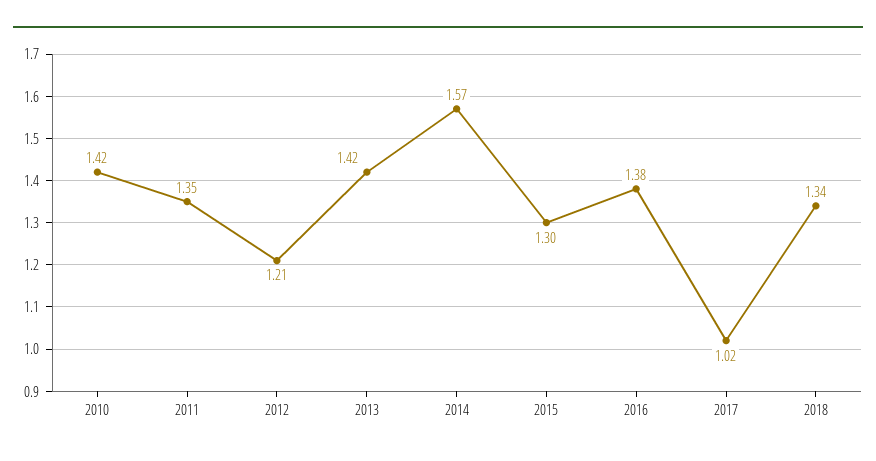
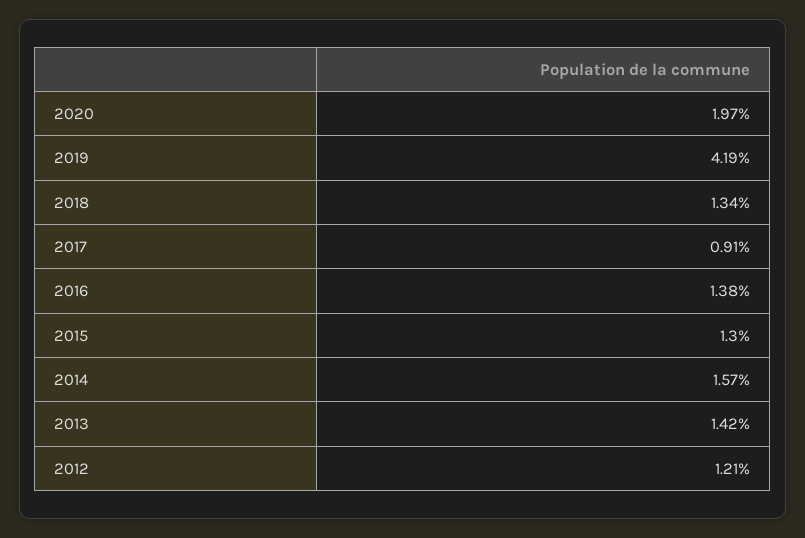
2010: 1.42 -> none
2011: 1.35 -> none
2017: 1.02 -> 0.91
2020: none -> 1.97
2019: none -> 4.19

